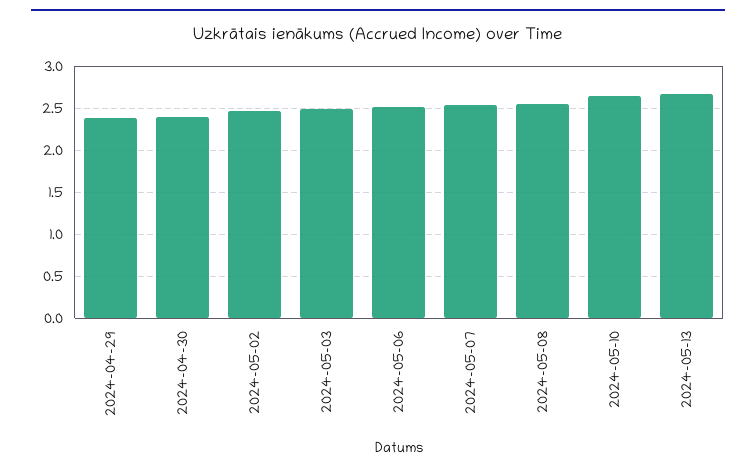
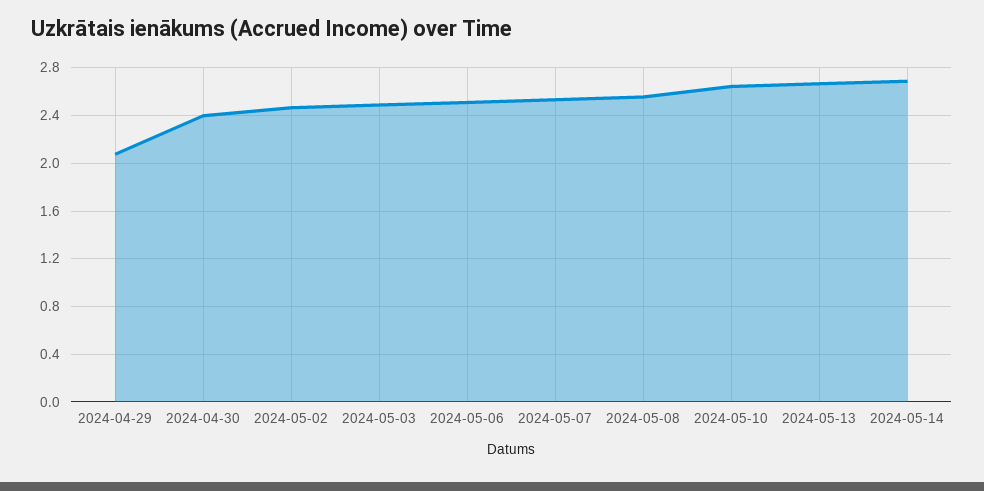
2024-04-29: 2.4 -> 2.1
2024-05-14: none -> 2.7

